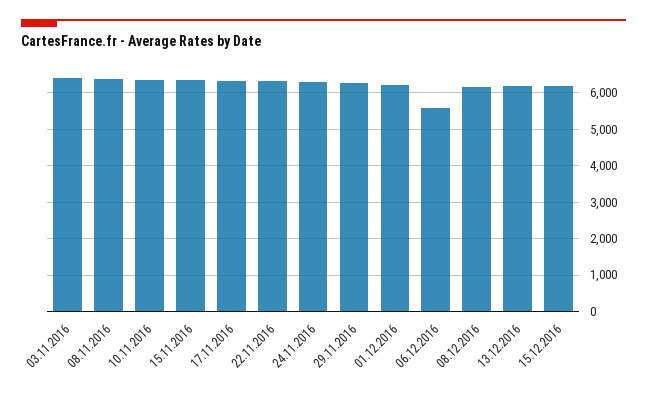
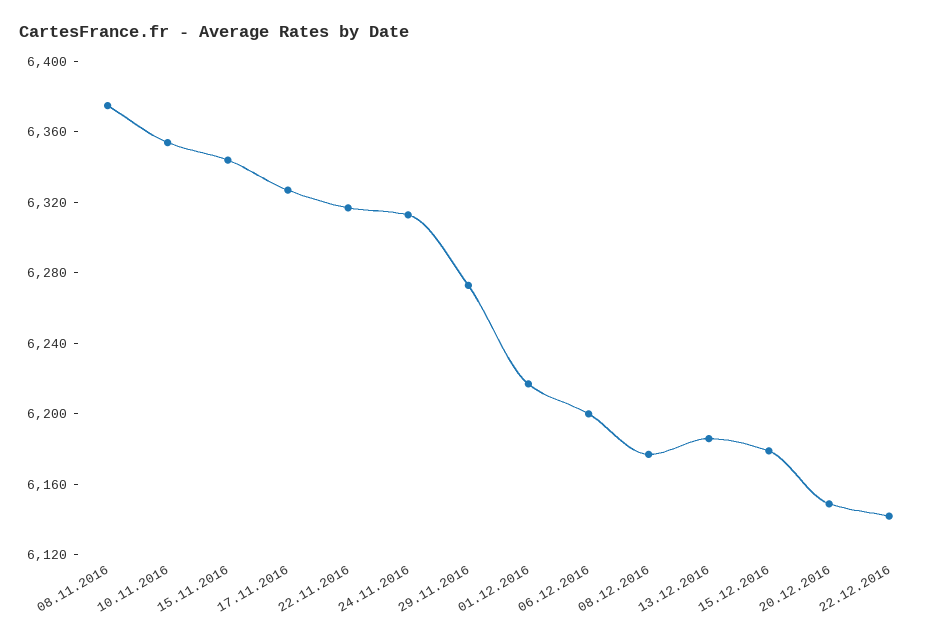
03.11.2016: 6400 -> none
06.12.2016: 5600 -> 6200
20.12.2016: none -> 6150
22.12.2016: none -> 6140

